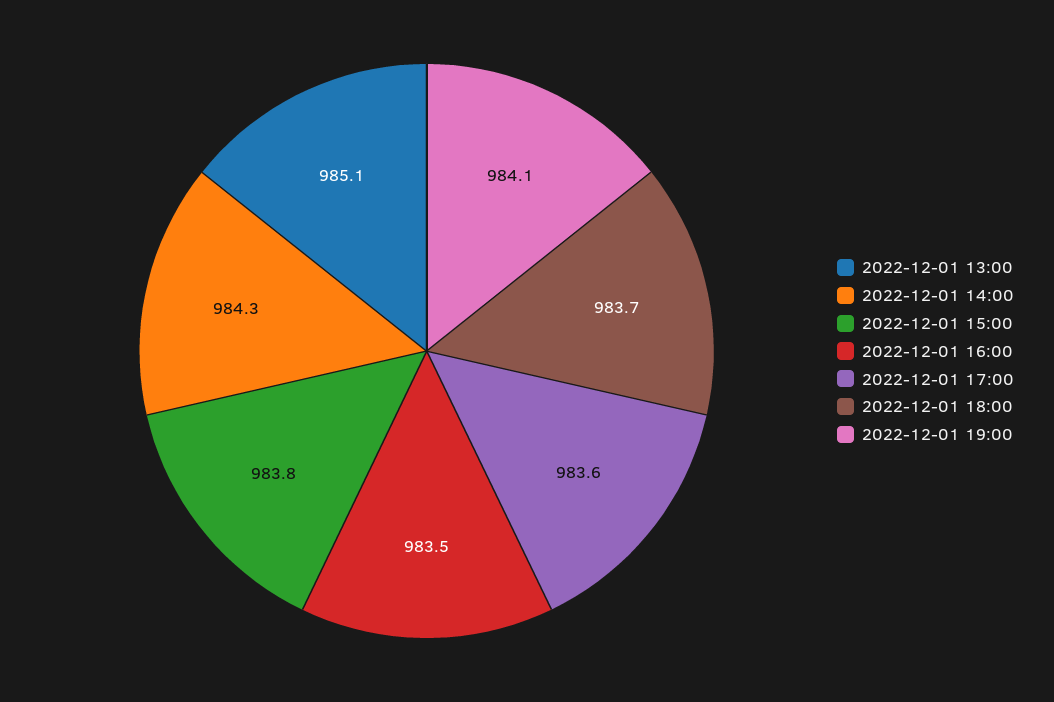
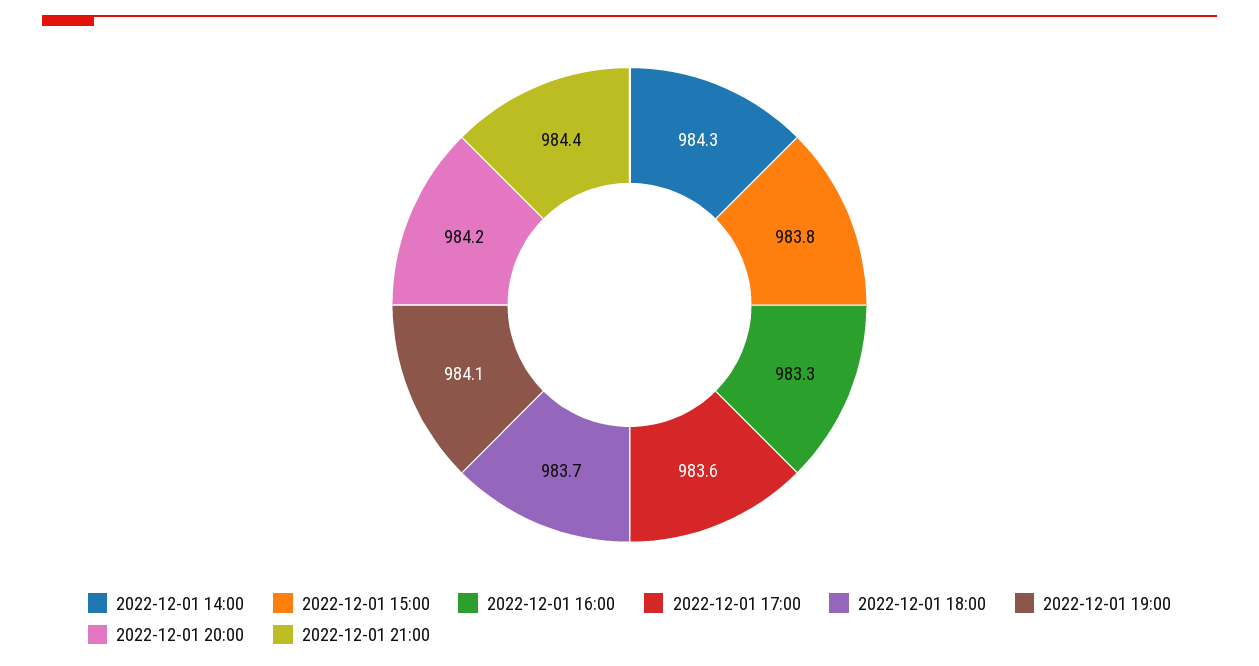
2022-12-01 13:00: 985.1 -> none
2022-12-01 16:00: 983.5 -> 983.3
2022-12-01 20:00: none -> 984.2
2022-12-01 21:00: none -> 984.4

